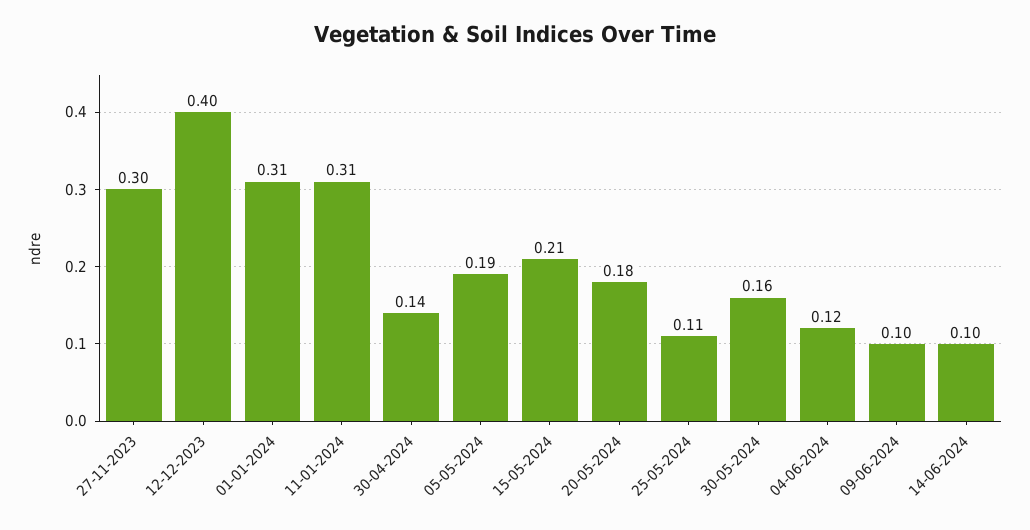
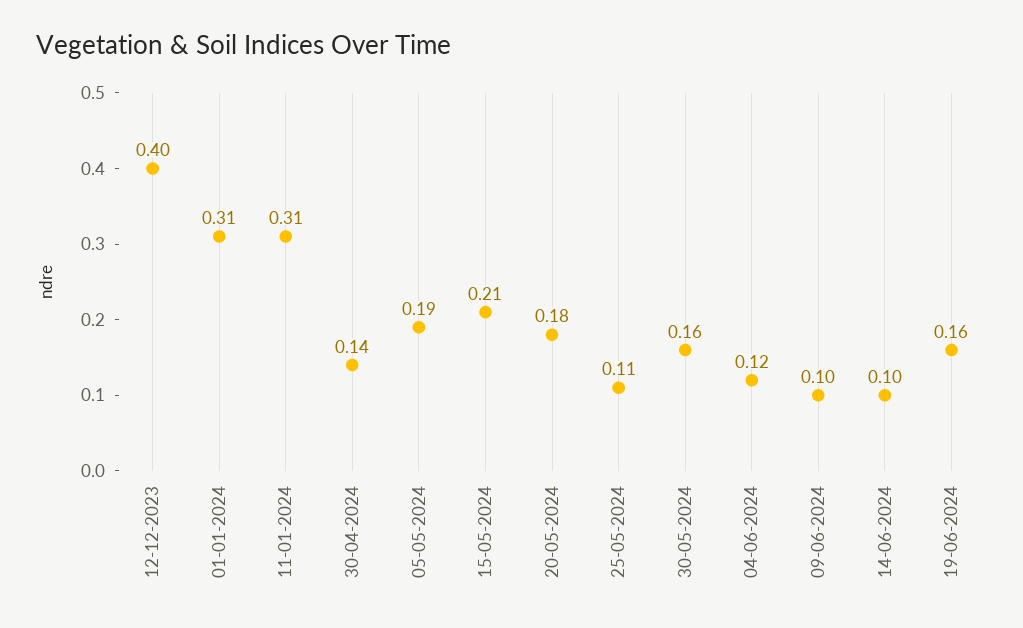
27-11-2023: 0.3 -> none
19-06-2024: none -> 0.16

